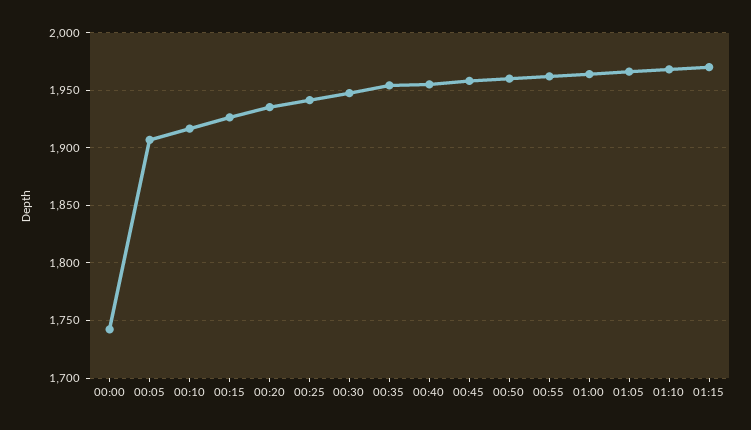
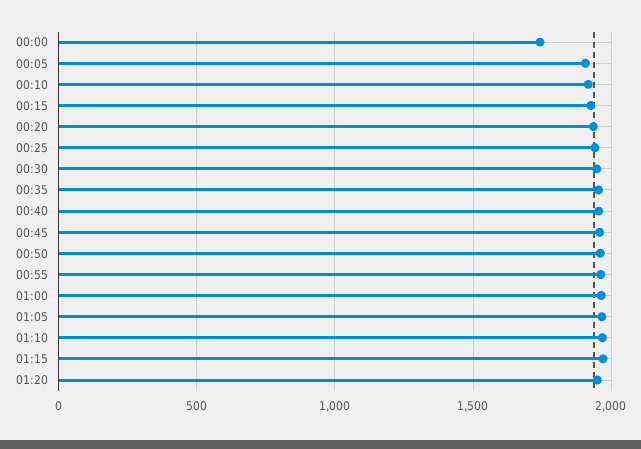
01:20: none -> 1950

